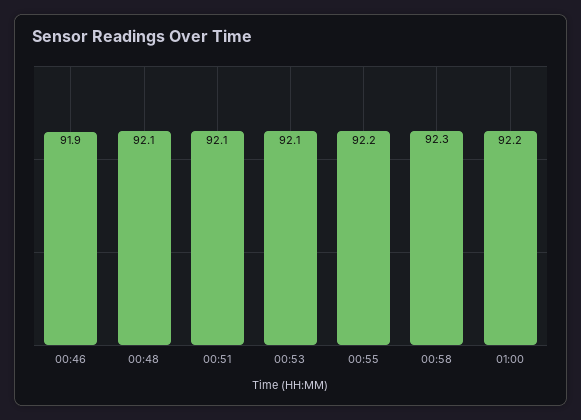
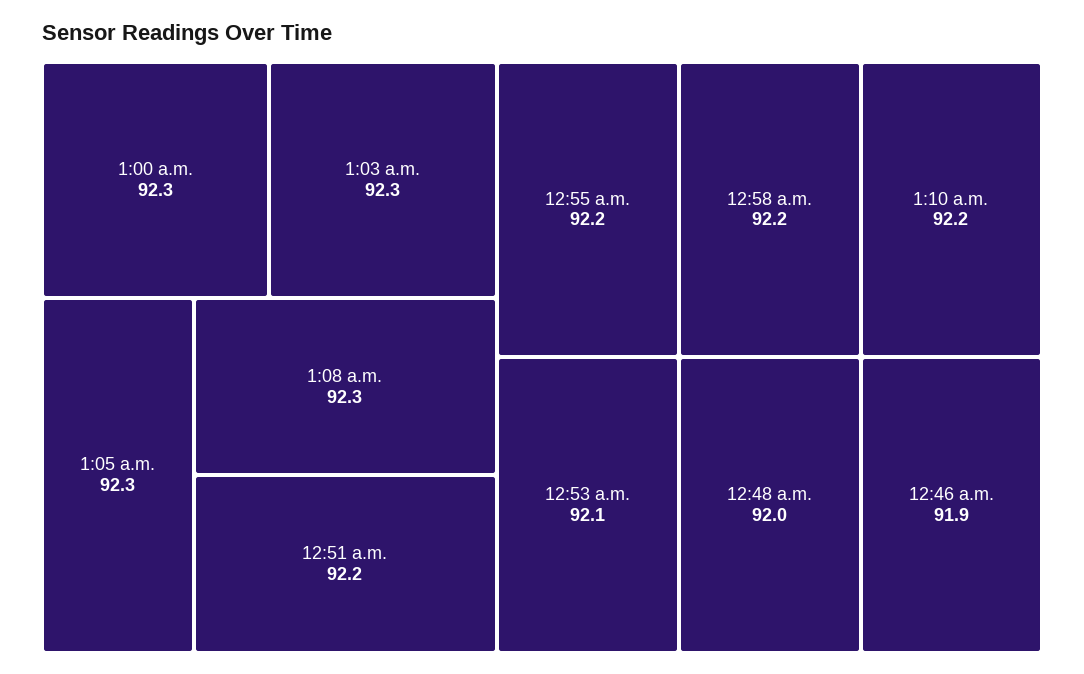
00:48: 92.1 -> 92
00:51: 92.1 -> 92.2
00:58: 92.3 -> 92.2
01:00: 92.2 -> 92.3
1:03 a.m.: none -> 92.3
1:05 a.m.: none -> 92.3
1:08 a.m.: none -> 92.3
1:10 a.m.: none -> 92.2

